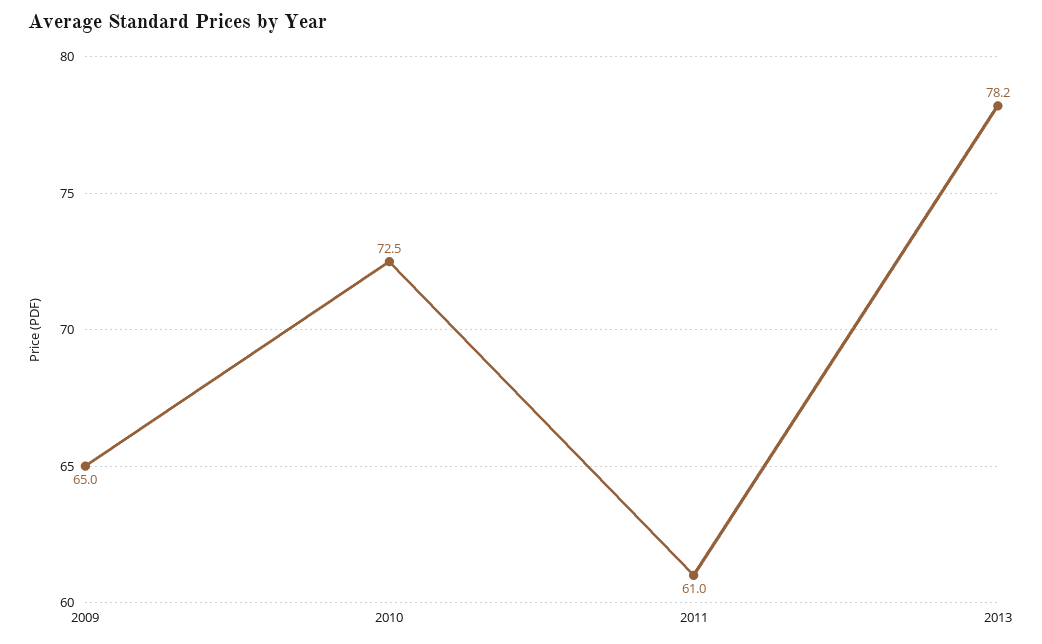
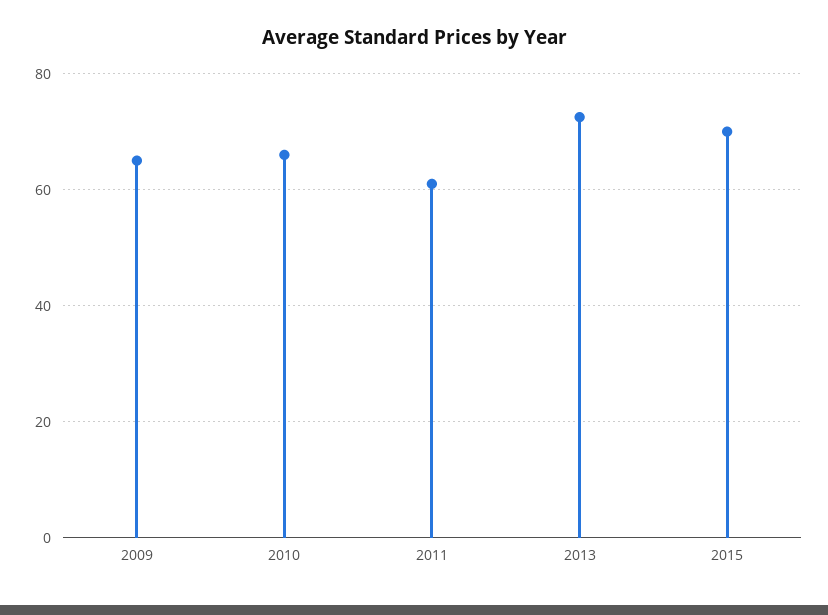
2010: 72.5 -> 66
2013: 78.2 -> 72
2015: none -> 70

